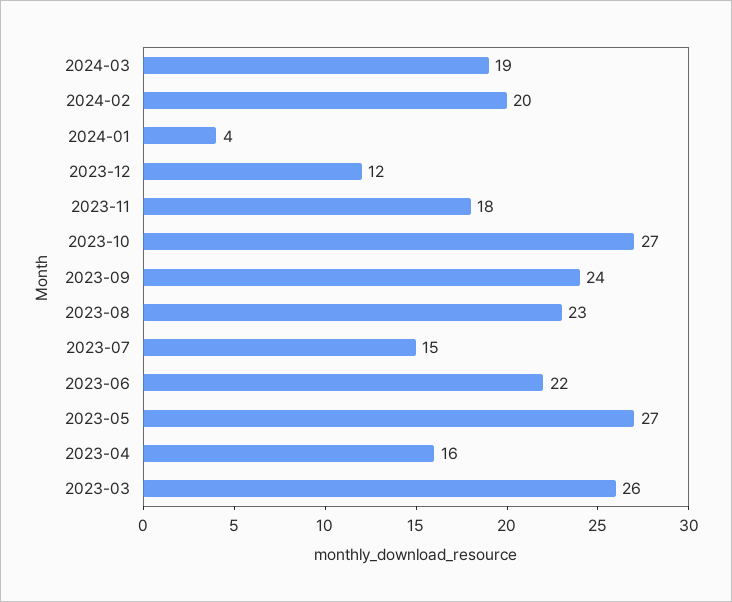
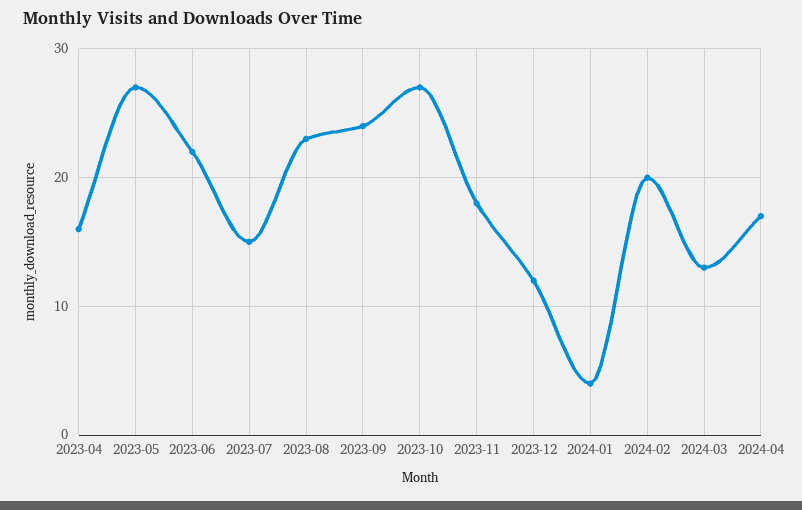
2024-03: 19 -> 13
2023-03: 26 -> none
2024-04: none -> 17

